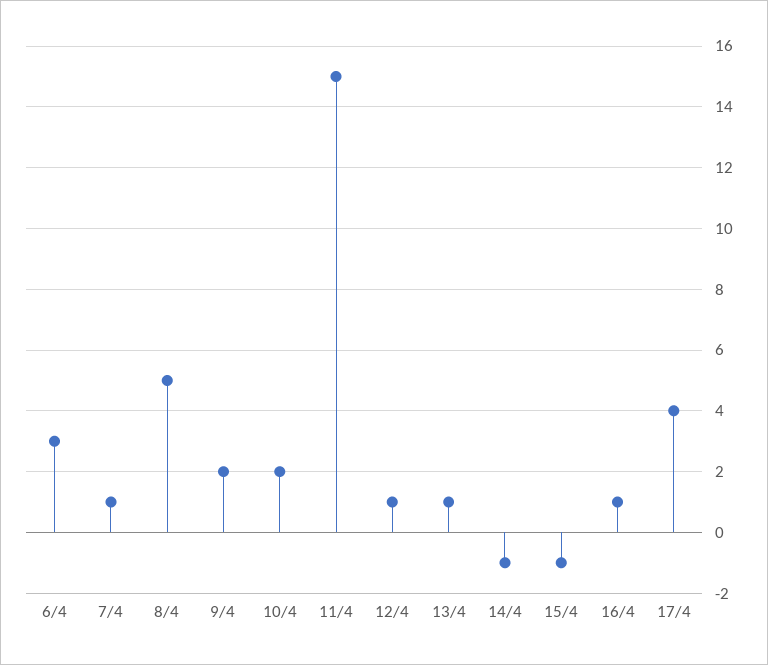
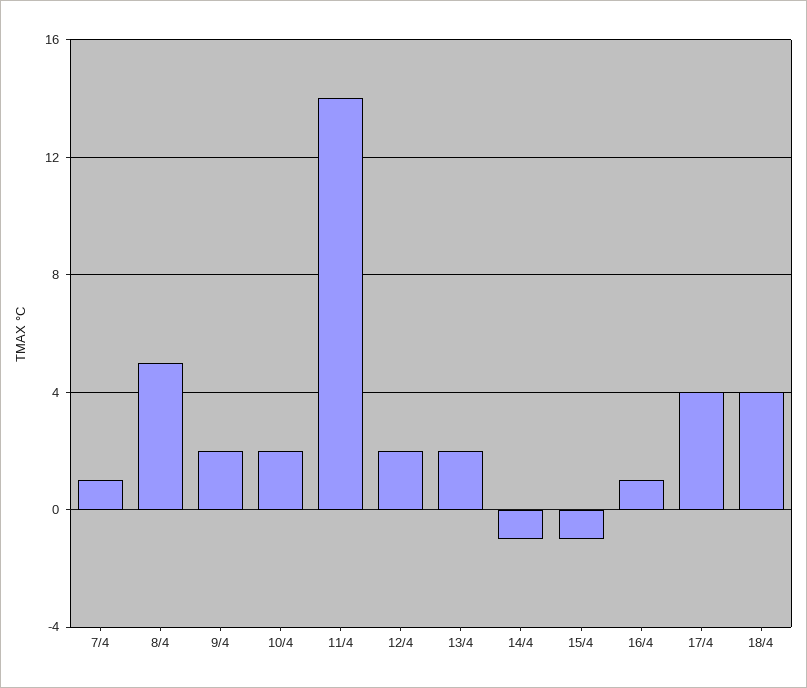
6/4: 3 -> none
11/4: 15 -> 14
12/4: 1 -> 2
13/4: 1 -> 2
18/4: none -> 4

